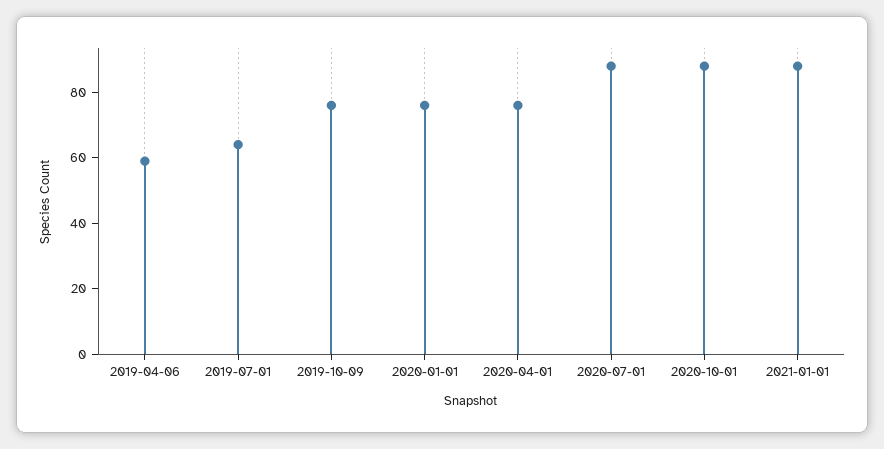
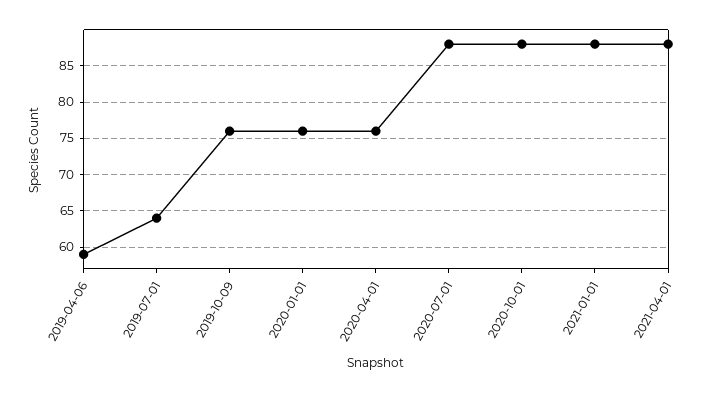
2021-04-01: none -> 88

